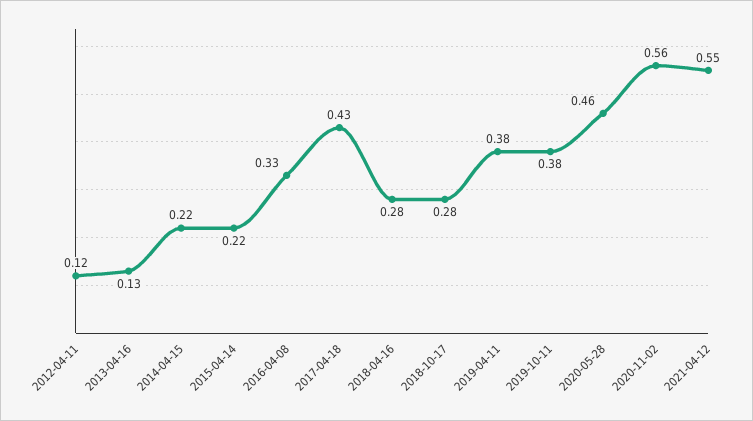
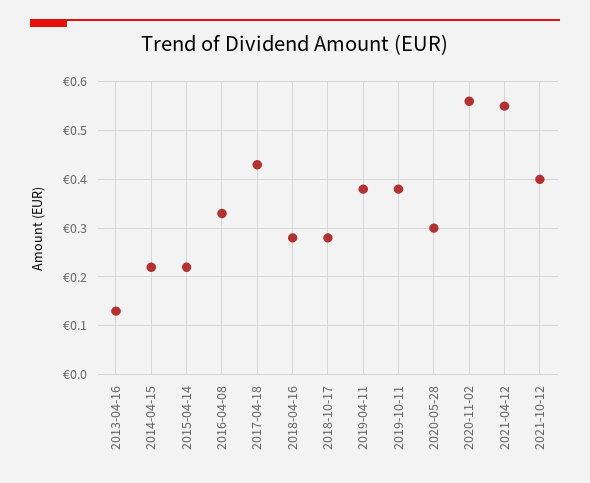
2012-04-11: 0.12 -> none
2020-05-28: 0.46 -> 0.3
2021-10-12: none -> 0.4

